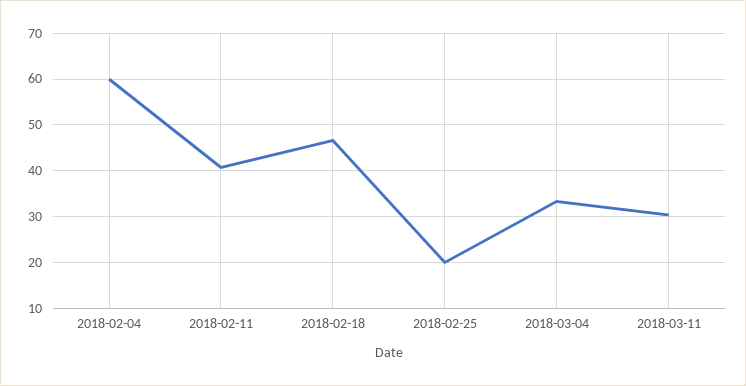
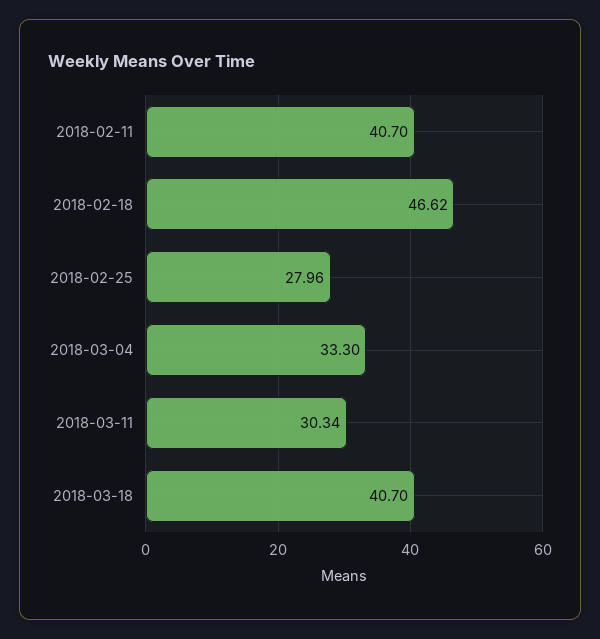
2018-02-04: 60 -> none
2018-02-25: 20 -> 27.96
2018-03-18: none -> 40.7

